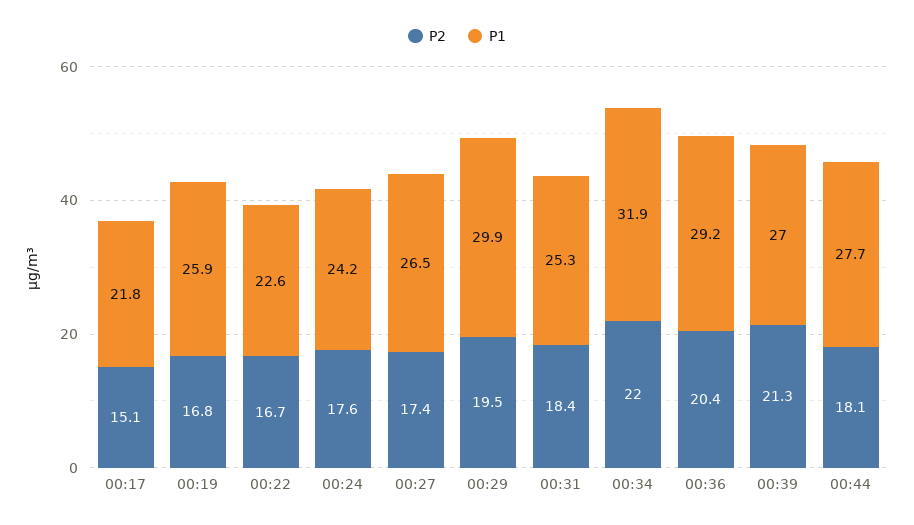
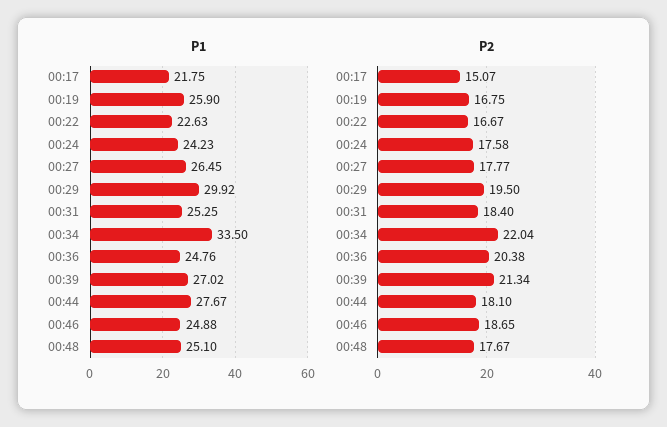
P2, 00:27: 17.4 -> 17.77
P1, 00:34: 31.9 -> 33.5
P1, 00:36: 29.2 -> 24.76
P1, 00:46: none -> 24.88
P1, 00:48: none -> 25.1
P2, 00:46: none -> 18.65
P2, 00:48: none -> 17.67

